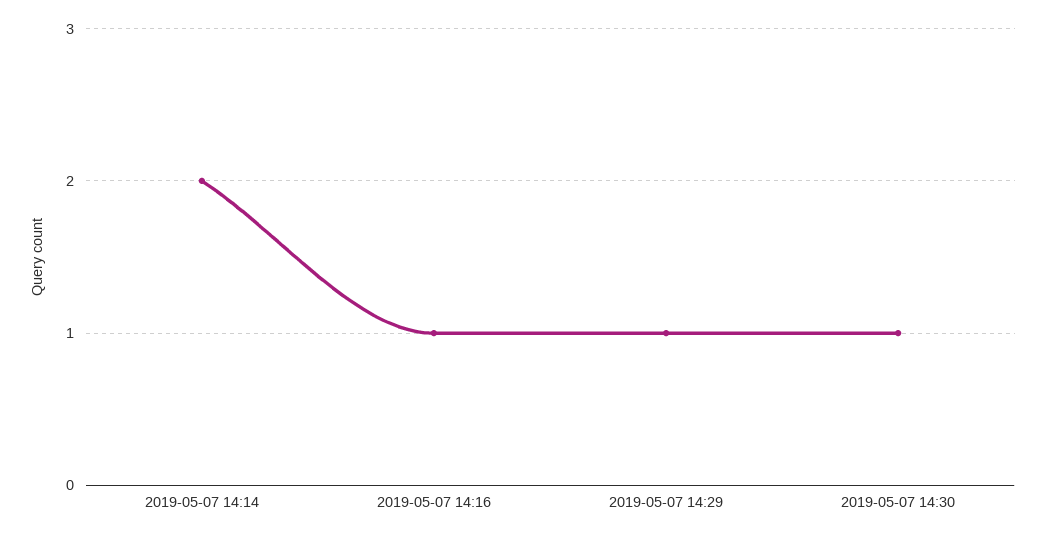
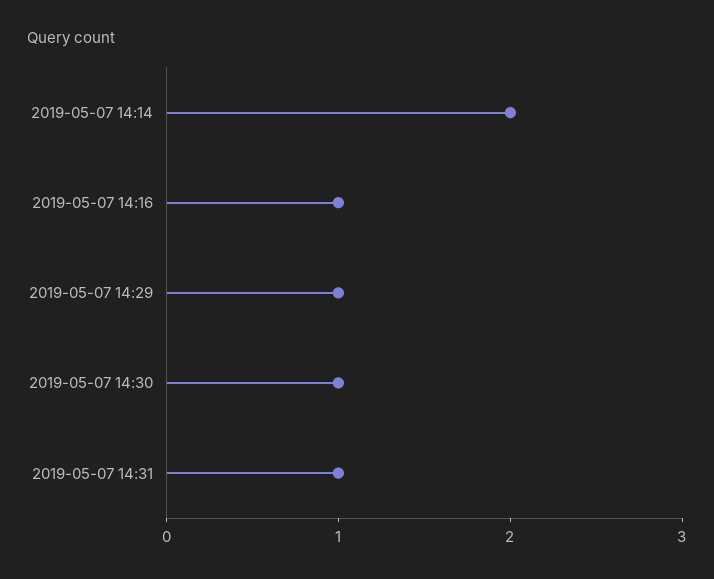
2019-05-07 14:31: none -> 1

